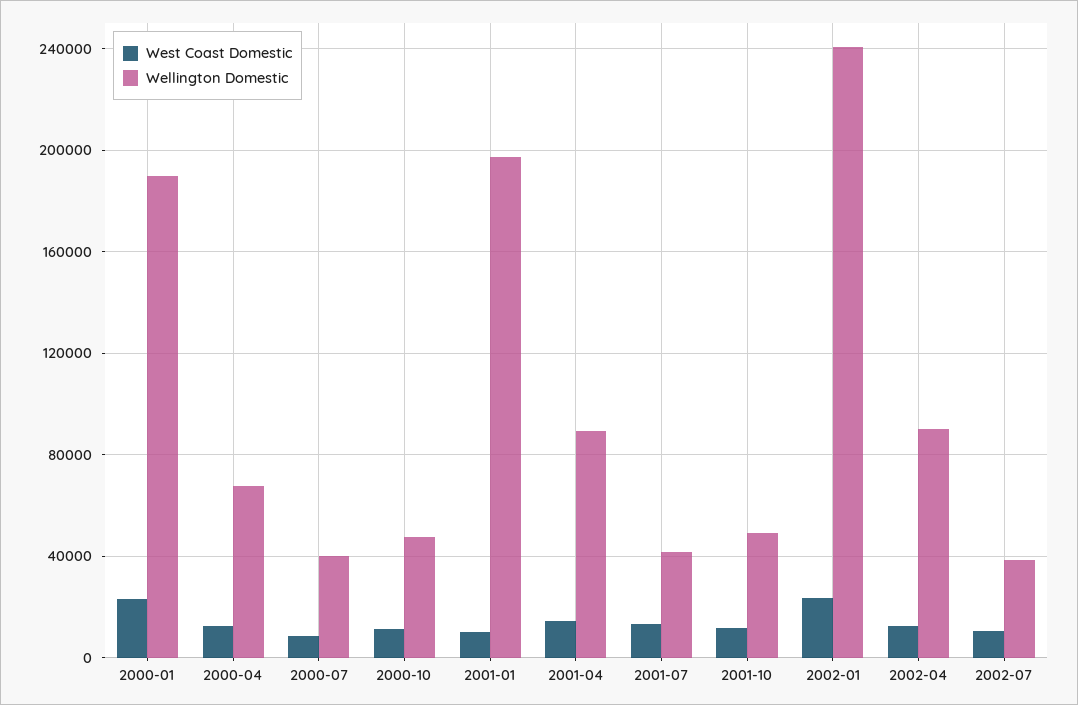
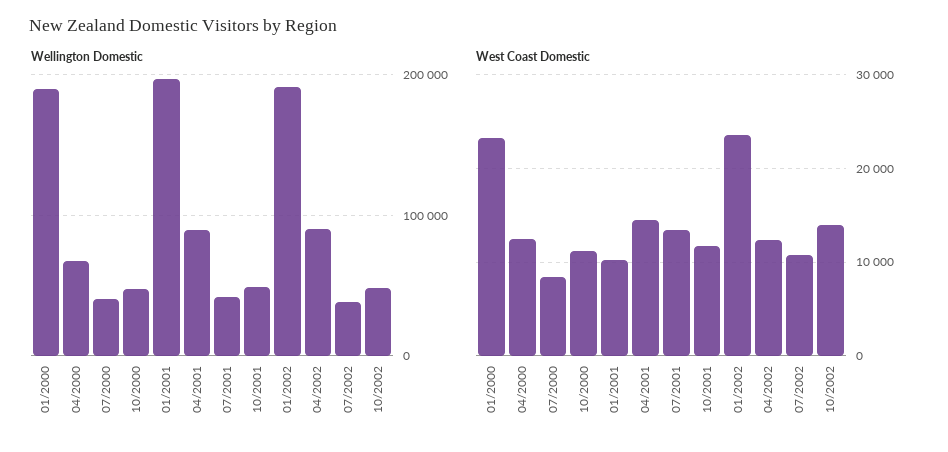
Wellington Domestic, 2002-01: 240000 -> 190000
Wellington Domestic, 10/2002: none -> 50000
West Coast Domestic, 10/2002: none -> 14000

